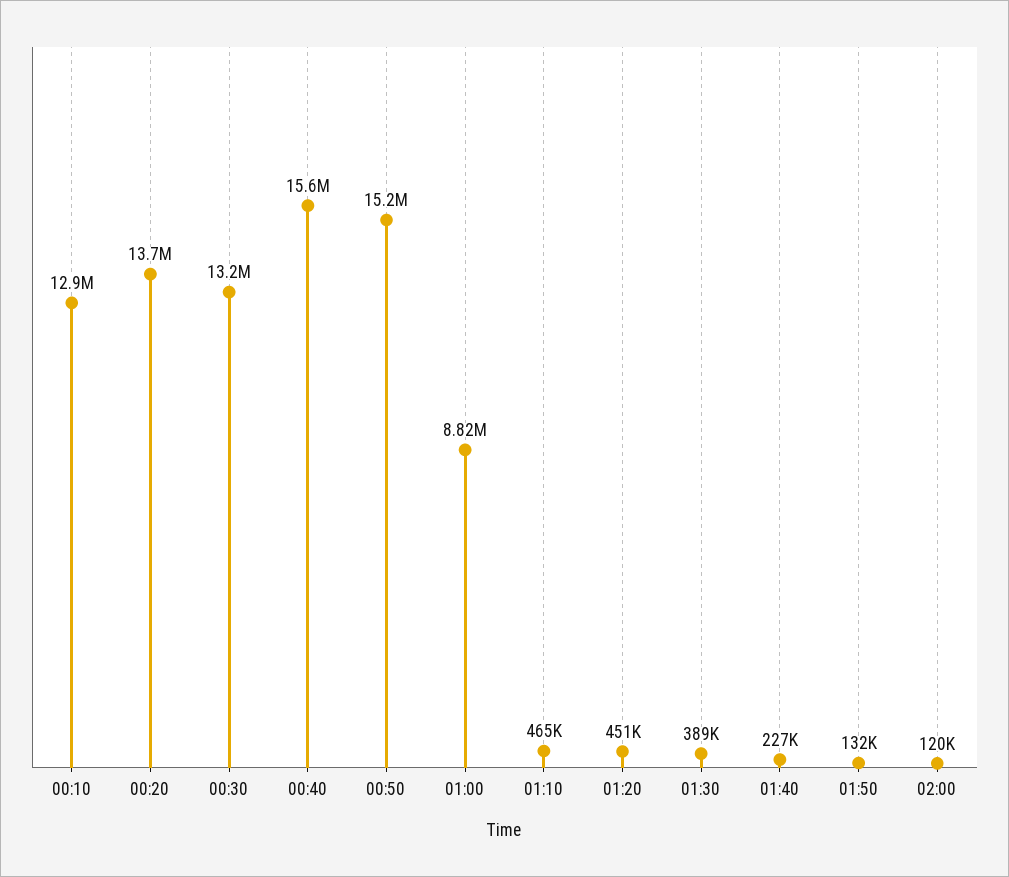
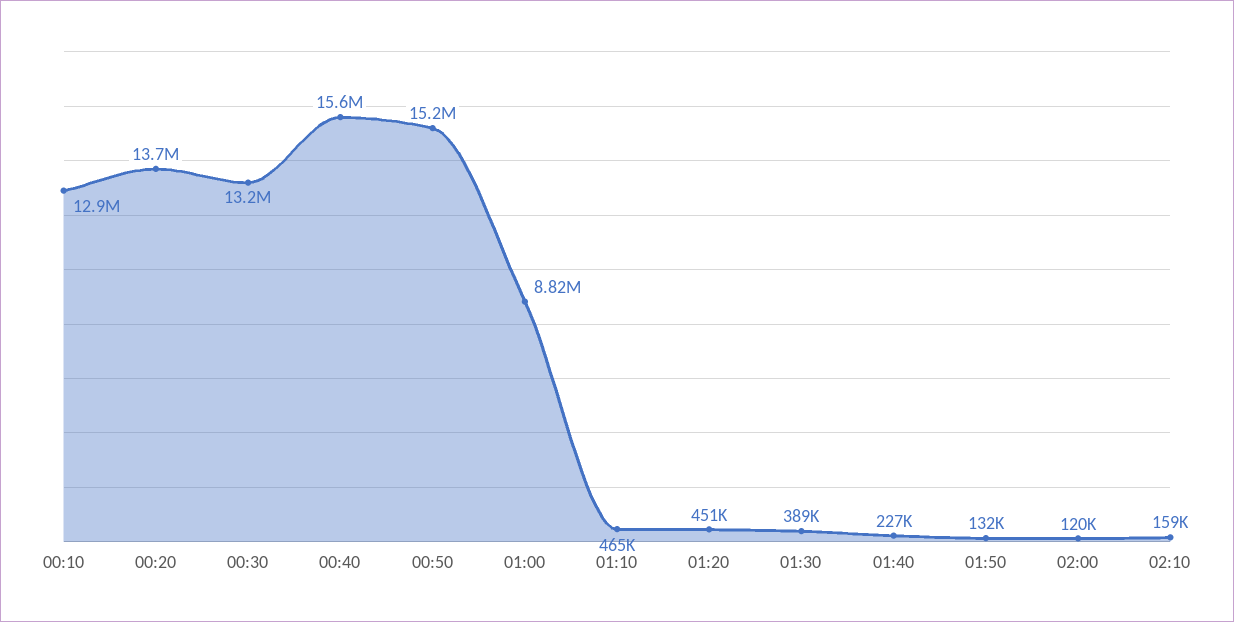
02:10: none -> 159000

